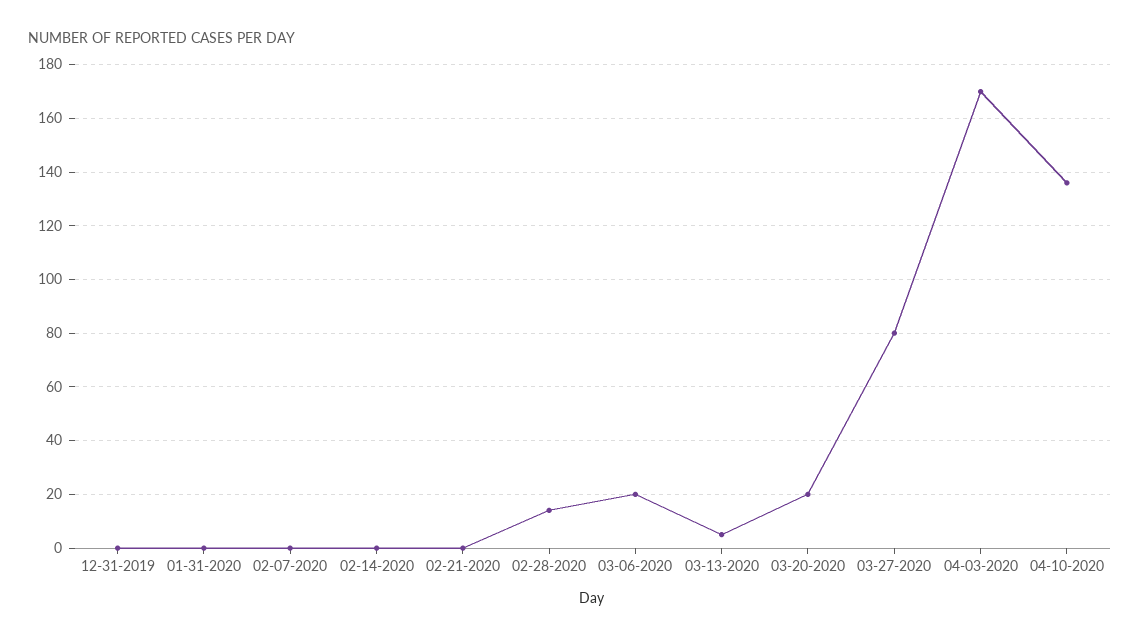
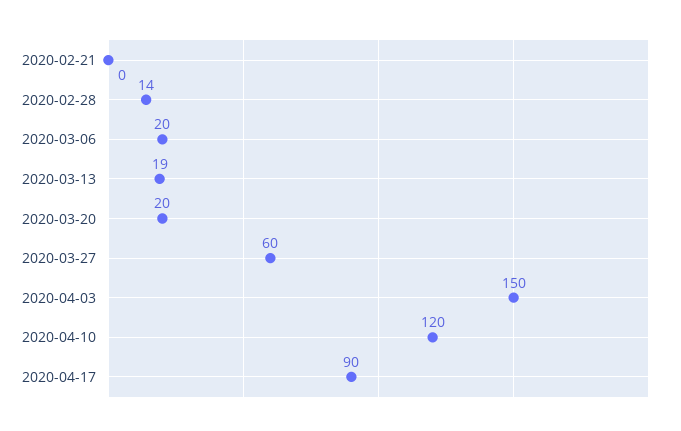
12-31-2019: 0 -> none
01-31-2020: 0 -> none
02-07-2020: 0 -> none
02-14-2020: 0 -> none
03-13-2020: 5 -> 19
03-27-2020: 80 -> 60
04-03-2020: 170 -> 150
04-10-2020: 135 -> 120
2020-04-17: none -> 90

